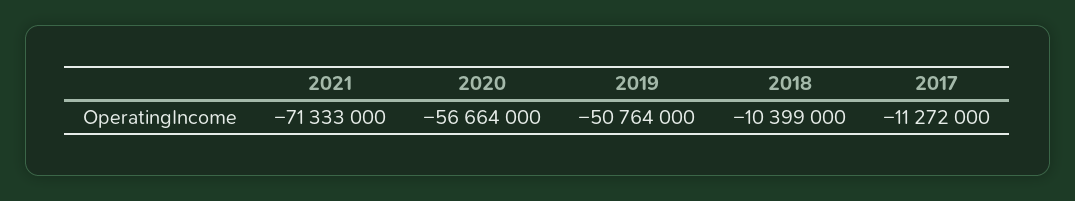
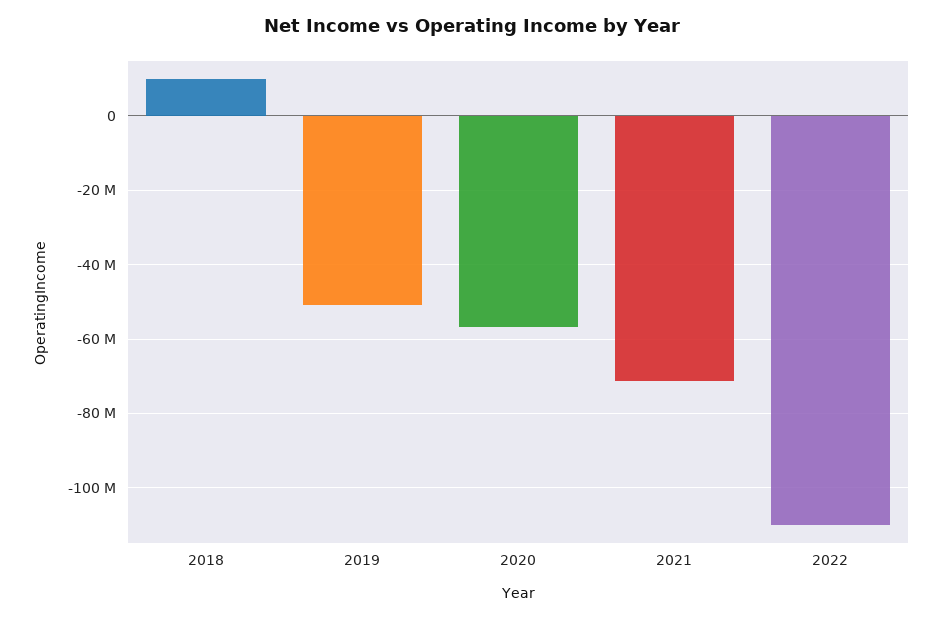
2018: -10399000 -> 10000000
2017: -11272000 -> none
2022: none -> -110000000

